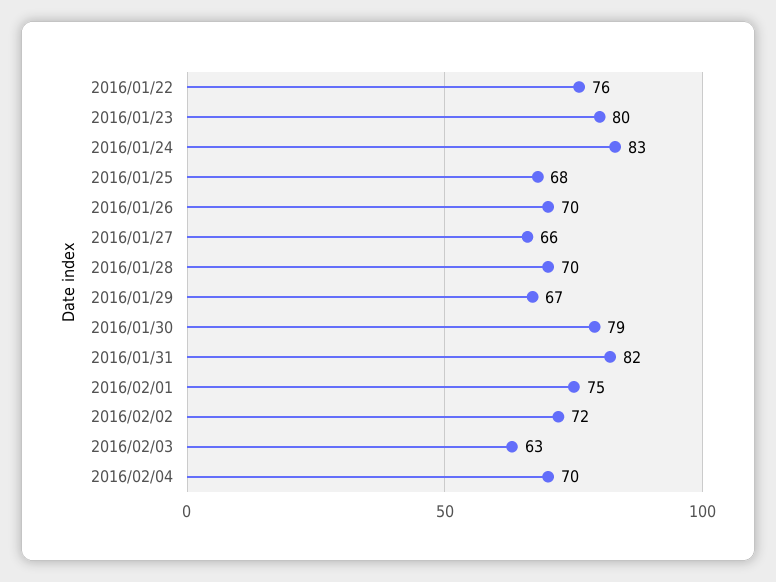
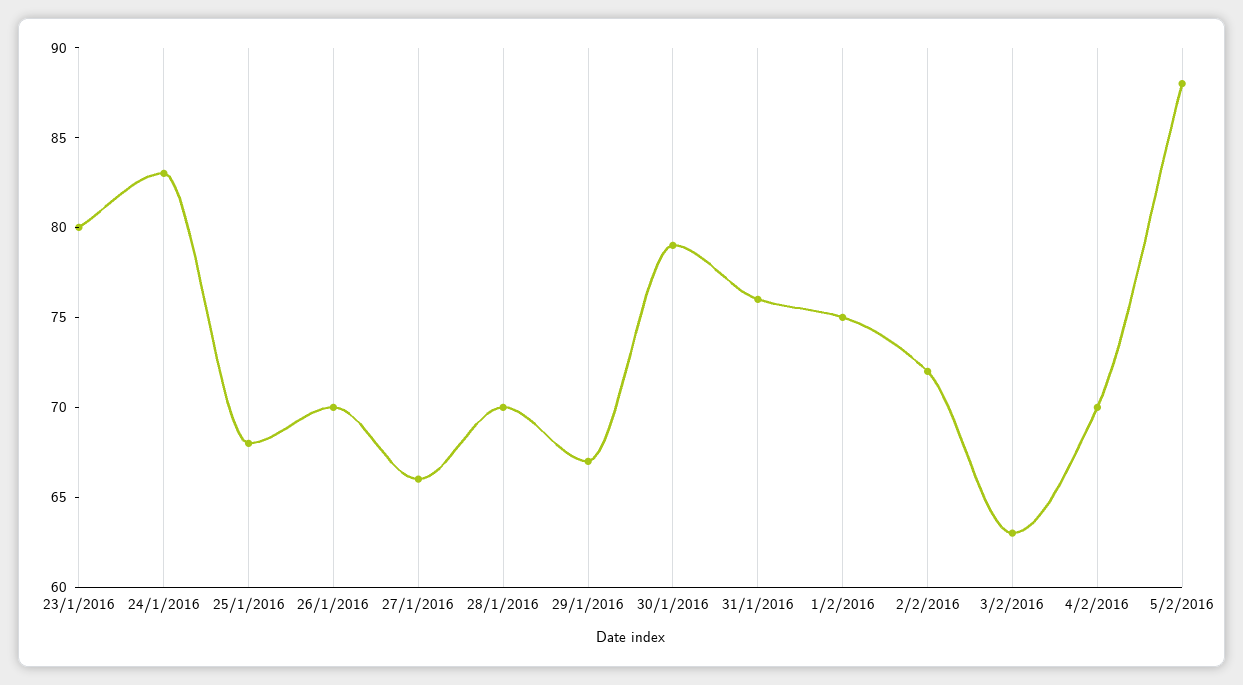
2016/01/22: 76 -> none
2016/01/31: 82 -> 76
5/2/2016: none -> 88

